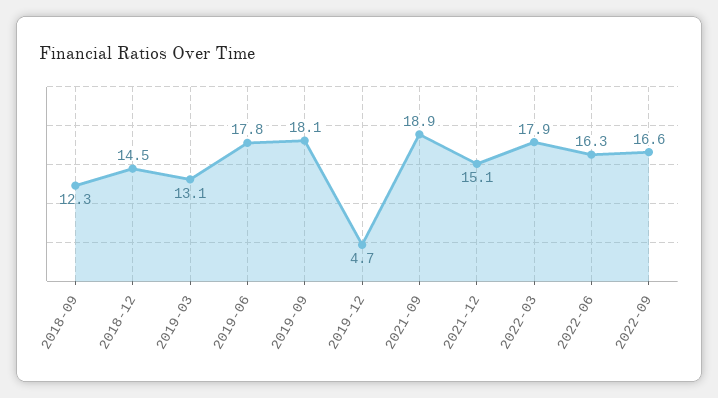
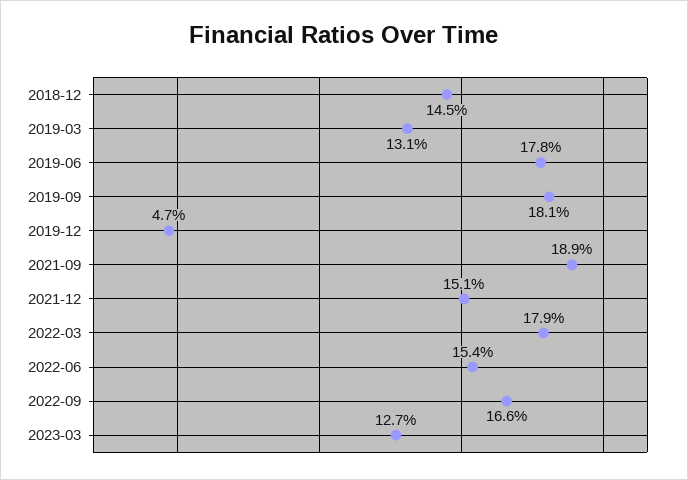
2018-09: 12.3 -> none
2022-06: 16.3 -> 15.4
2023-03: none -> 12.7

